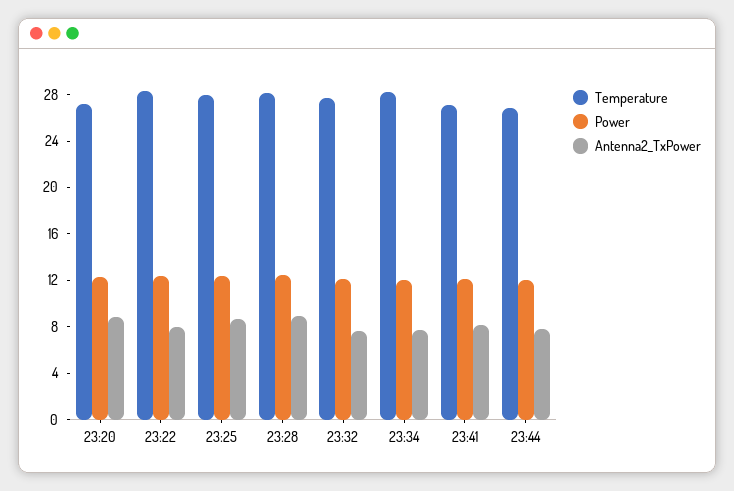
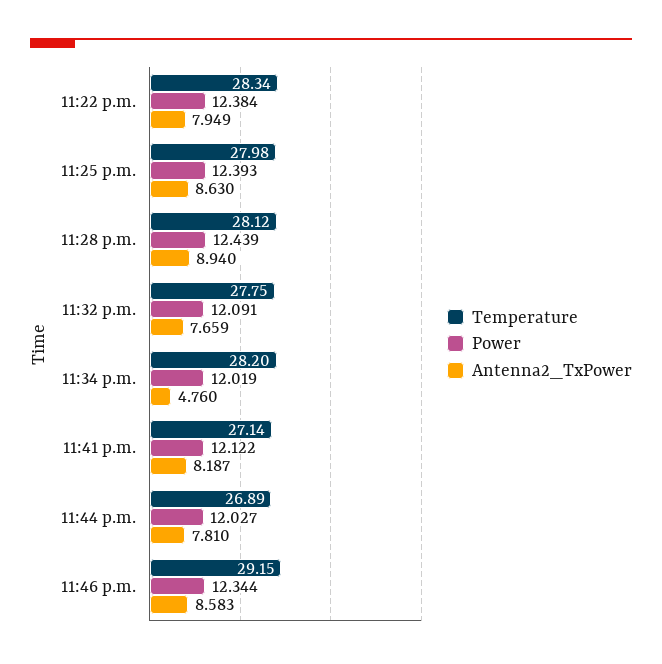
Temperature, 23:20: 27 -> none
Power, 23:20: 12 -> none
Antenna2_TxPower, 23:20: 9 -> none
Antenna2_TxPower, 23:34: 8 -> 4.76
Temperature, 11:46 p.m.: none -> 29.15
Power, 11:46 p.m.: none -> 12.344
Antenna2_TxPower, 11:46 p.m.: none -> 8.583

